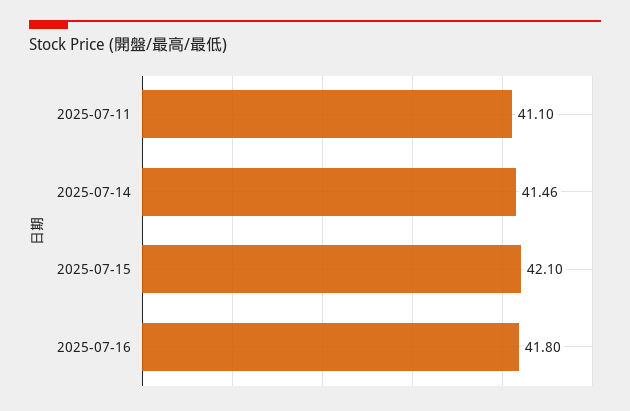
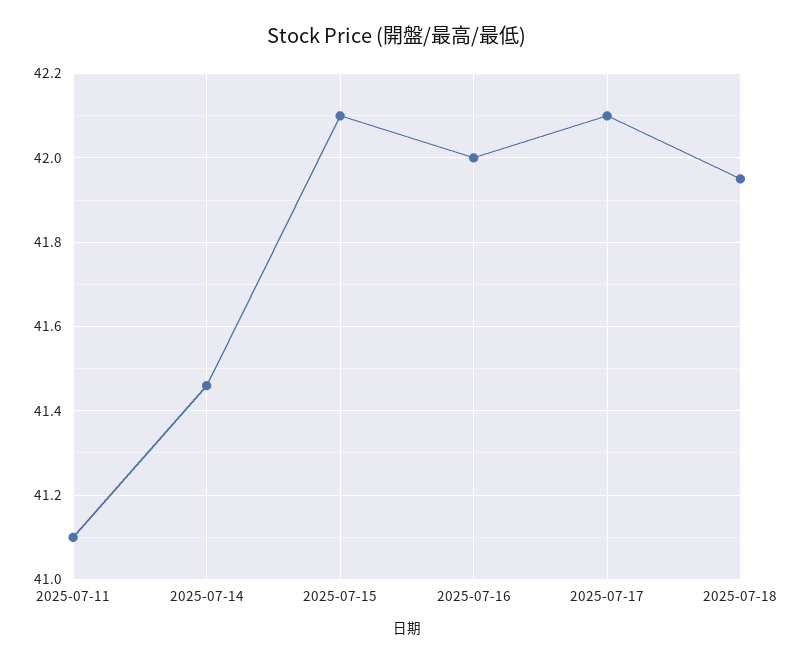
2025-07-16: 41.8 -> 42
2025-07-17: none -> 42.1
2025-07-18: none -> 41.95

